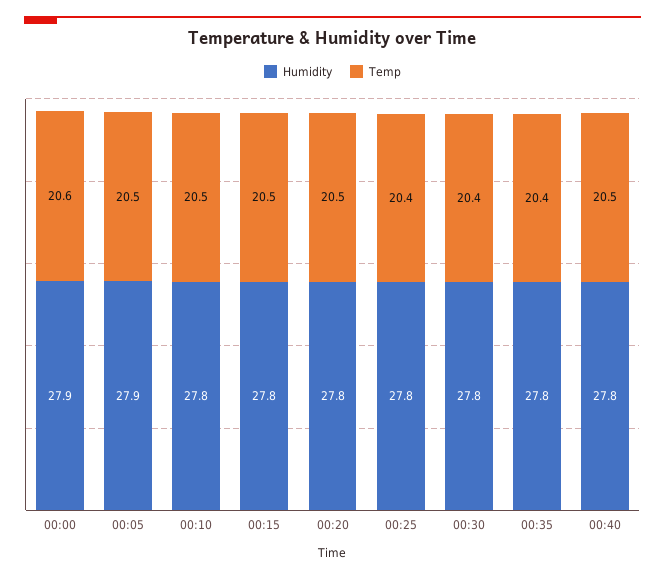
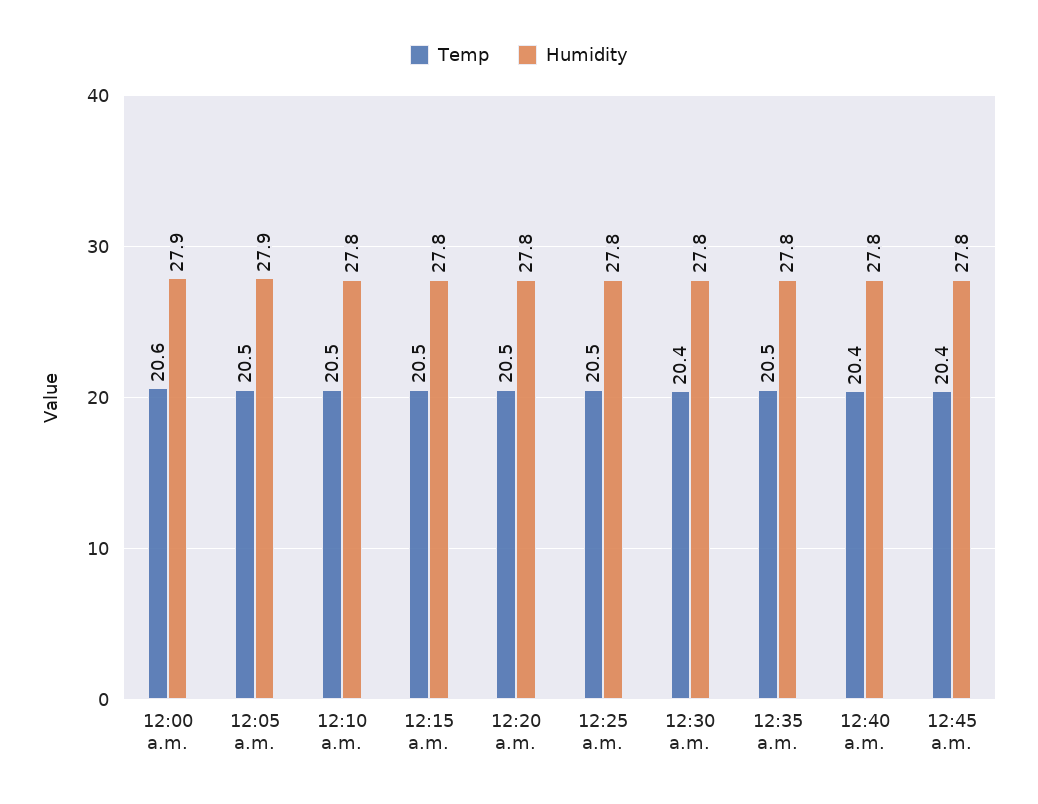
Temp, 00:25: 20.4 -> 20.5
Temp, 00:35: 20.4 -> 20.5
Temp, 00:40: 20.5 -> 20.4
Temp, 12:45 a.m.: none -> 20.4
Humidity, 12:45 a.m.: none -> 27.8

